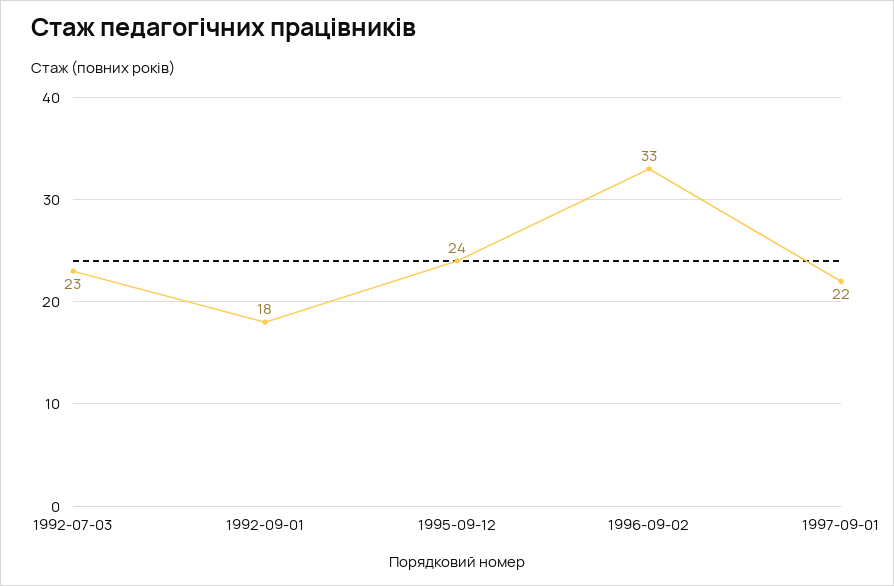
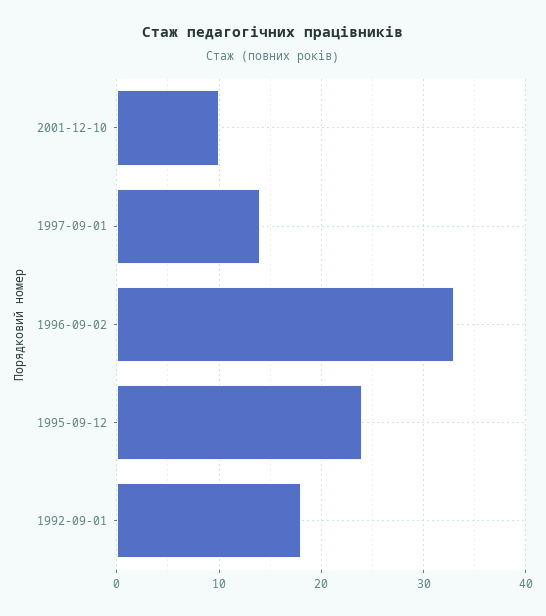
1992-07-03: 23 -> none
1997-09-01: 22 -> 14
2001-12-10: none -> 10

